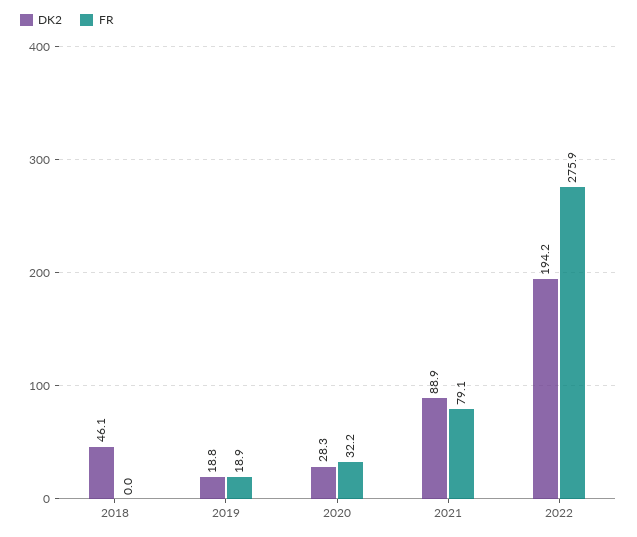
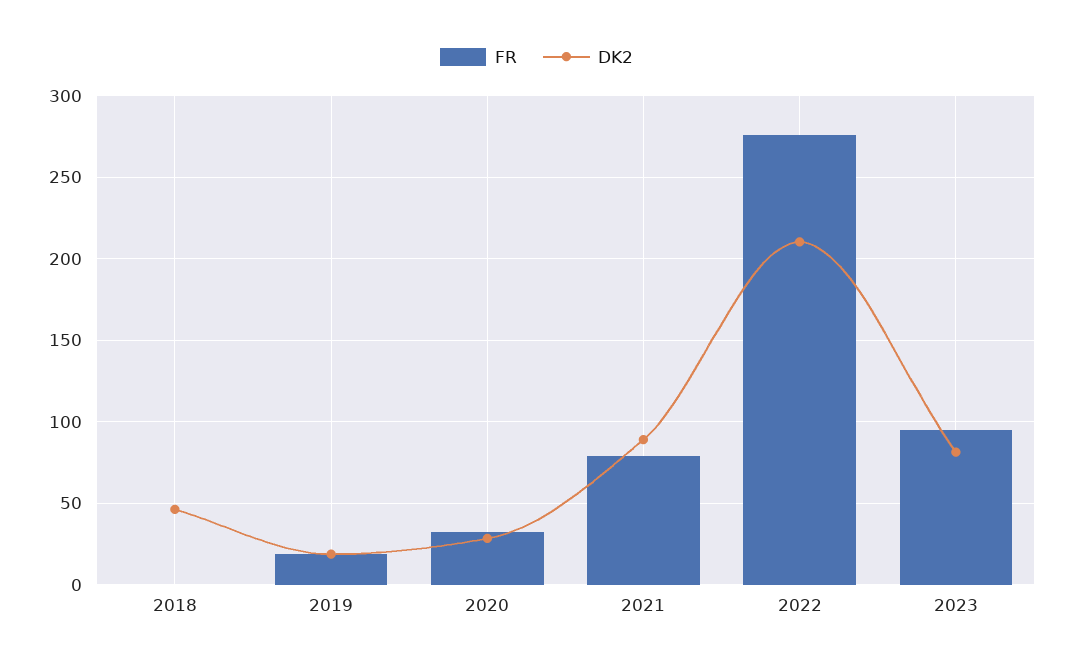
DK2, 2022: 194.2 -> 210
FR, 2023: none -> 95
DK2, 2023: none -> 80

